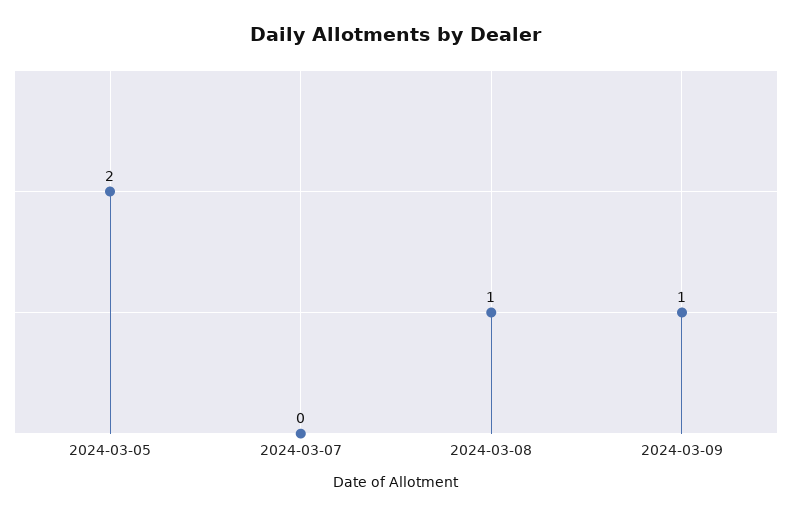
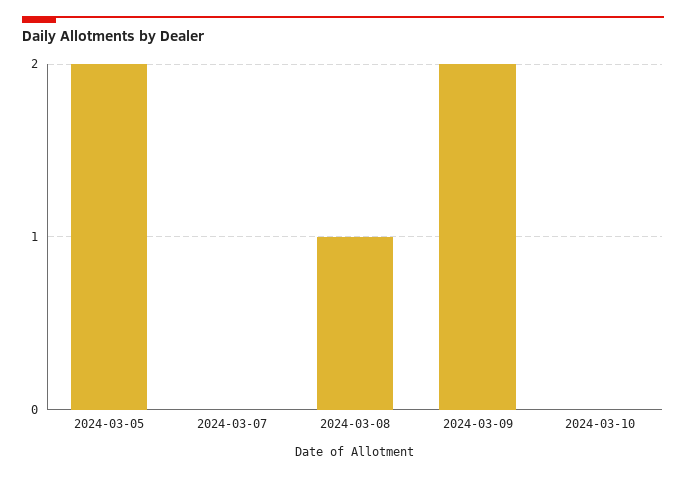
2024-03-09: 1 -> 2
2024-03-10: none -> 0

